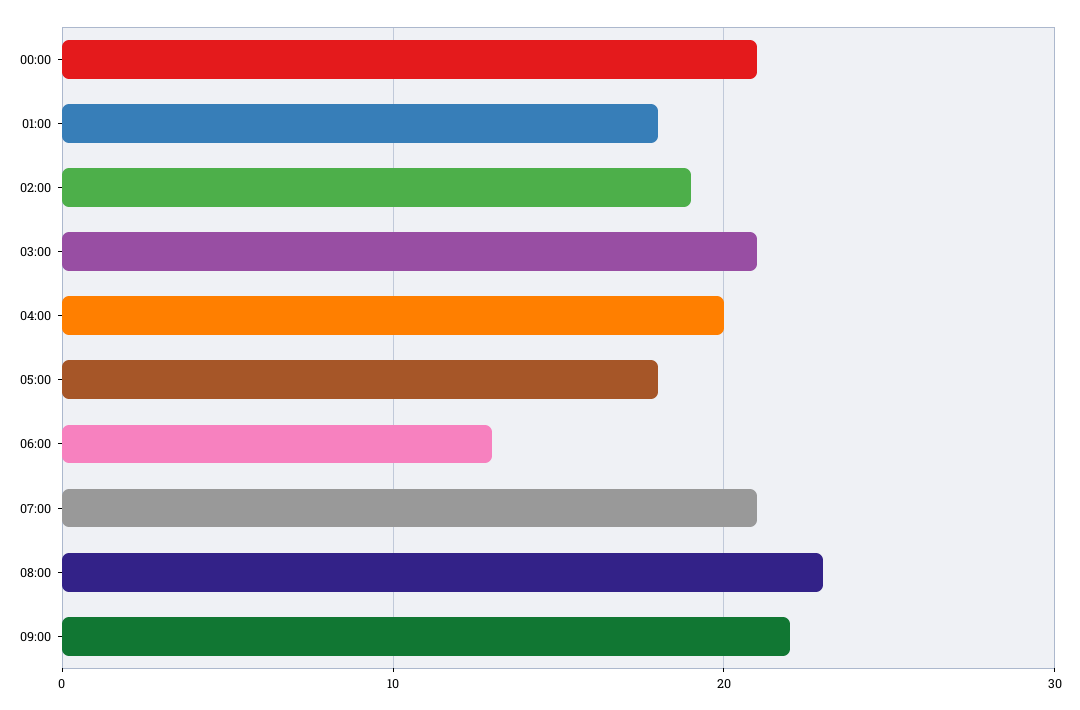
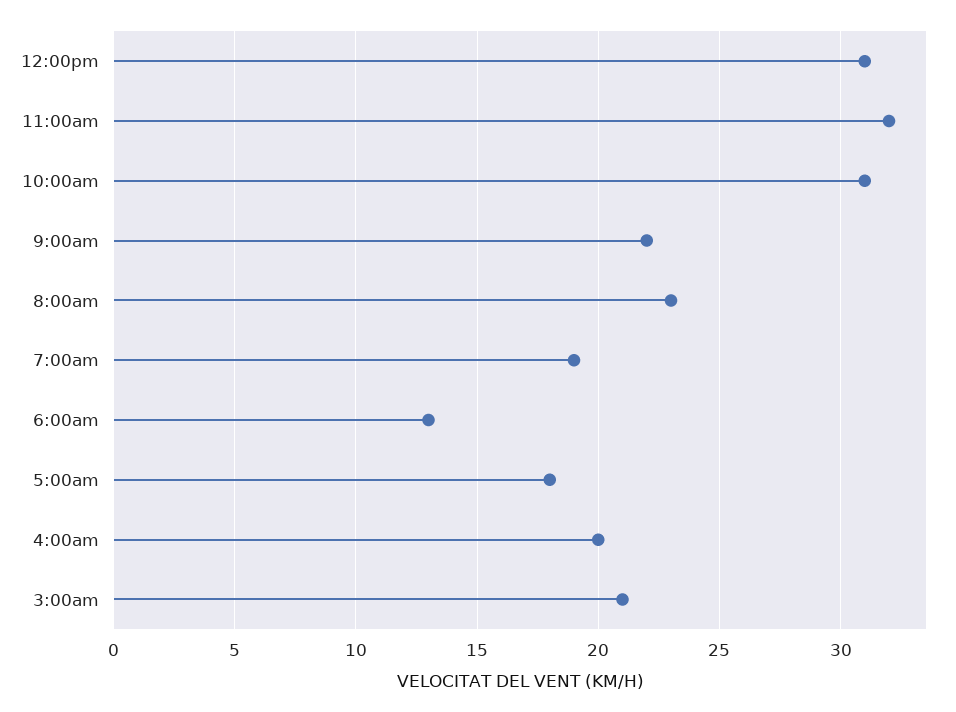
00:00: 21 -> none
01:00: 18 -> none
02:00: 19 -> none
07:00: 21 -> 19
12:00pm: none -> 31
11:00am: none -> 32
10:00am: none -> 31

